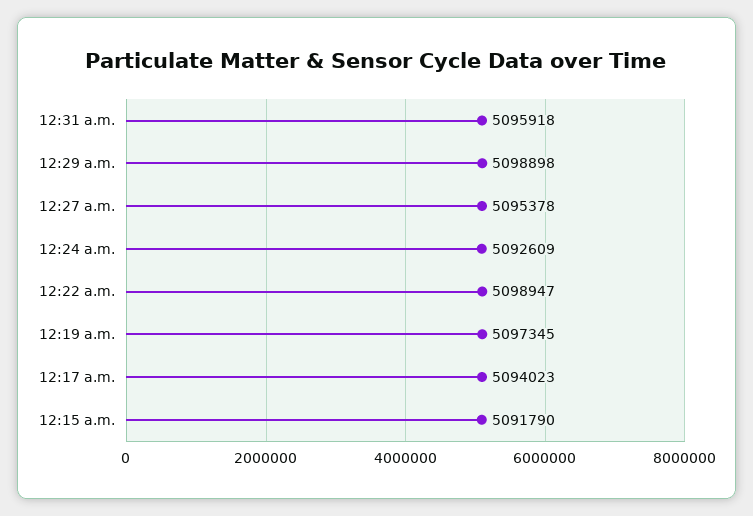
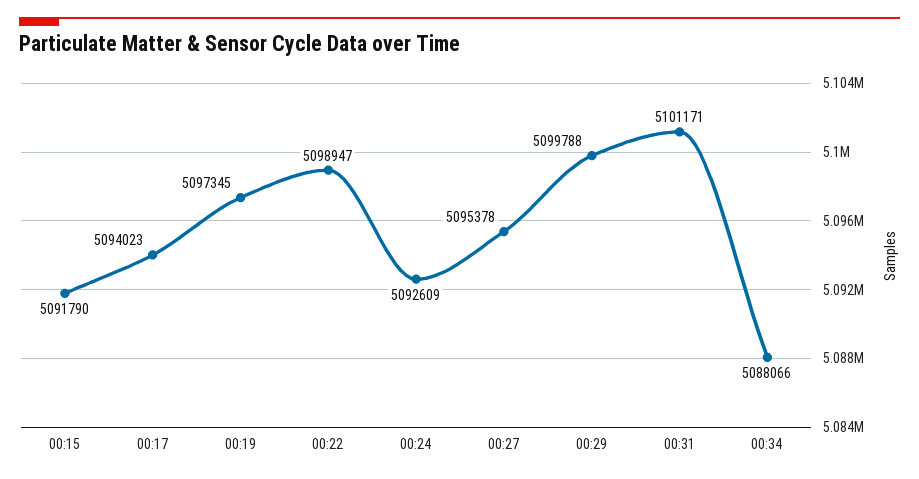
12:31 a.m.: 5095918 -> 5101171
12:29 a.m.: 5098898 -> 5099788
00:34: none -> 5088066

